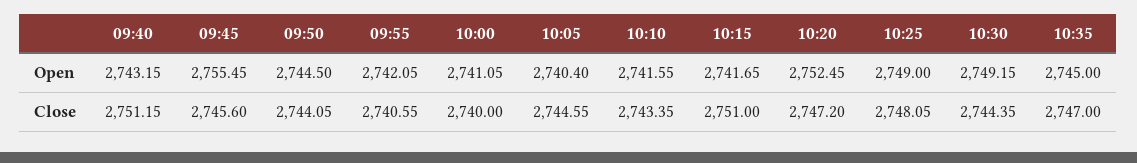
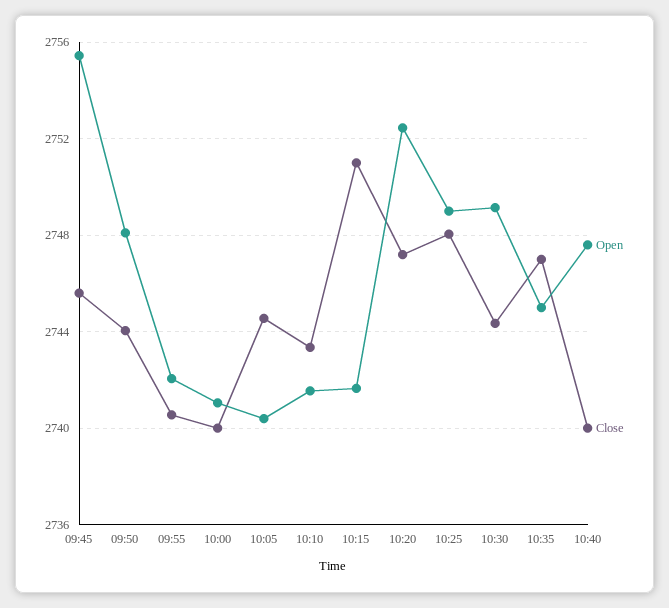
Open, 09:40: 2743.15 -> none
Open, 09:50: 2744.5 -> 2748
Close, 09:40: 2751.15 -> none
Open, 10:40: none -> 2747.5
Close, 10:40: none -> 2740

